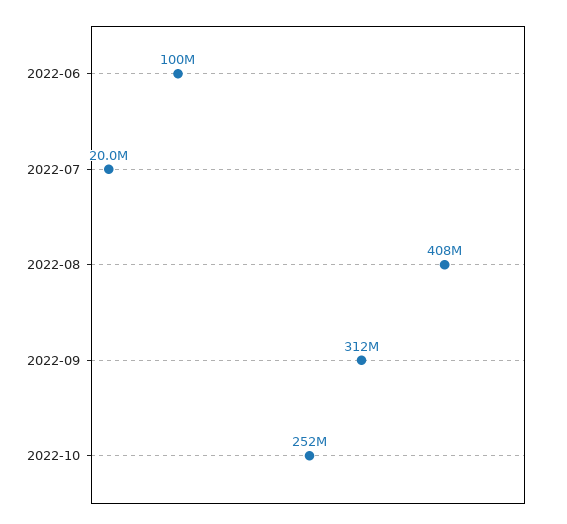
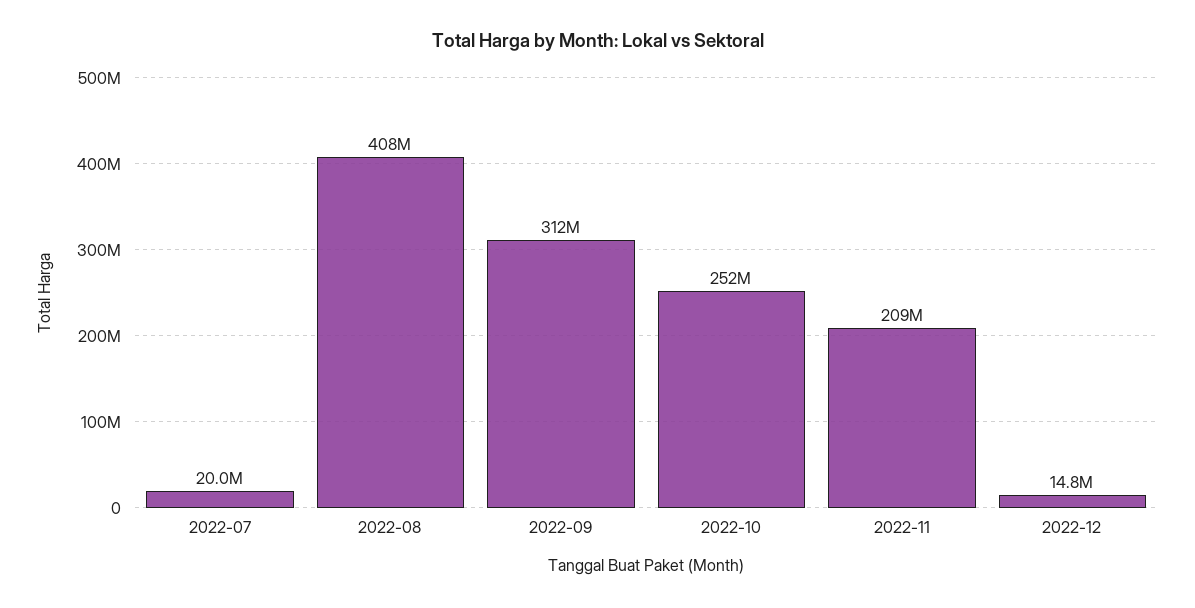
2022-06: 100000000 -> none
2022-11: none -> 209000000
2022-12: none -> 14800000

